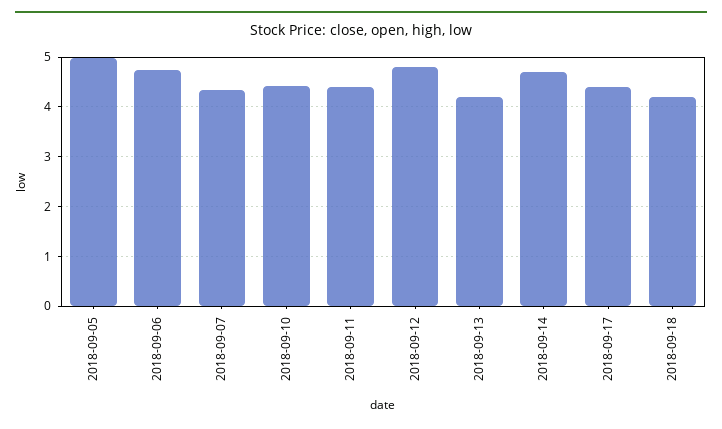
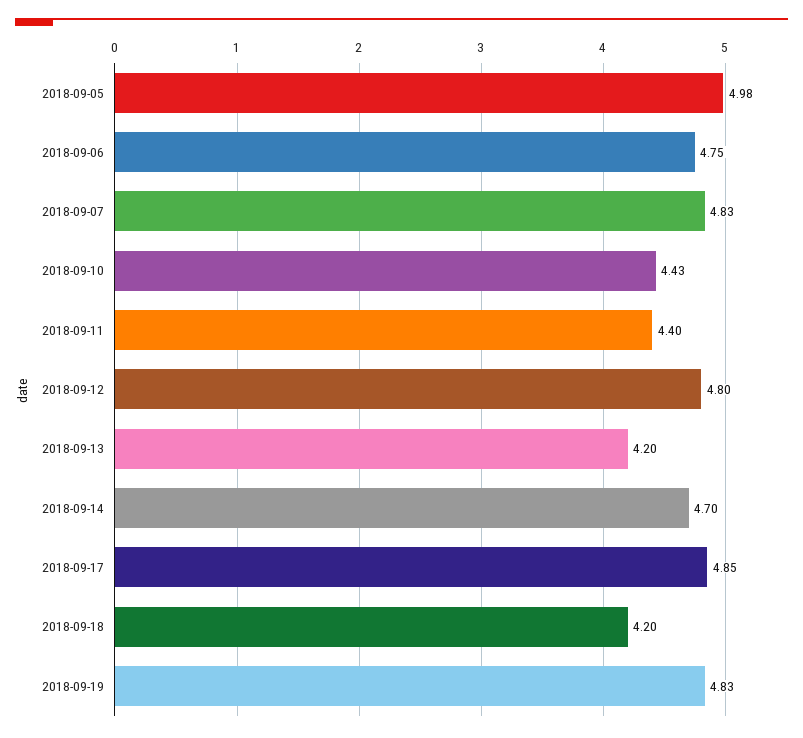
2018-09-07: 4.4 -> 4.83
2018-09-17: 4.4 -> 4.85
2018-09-19: none -> 4.83

